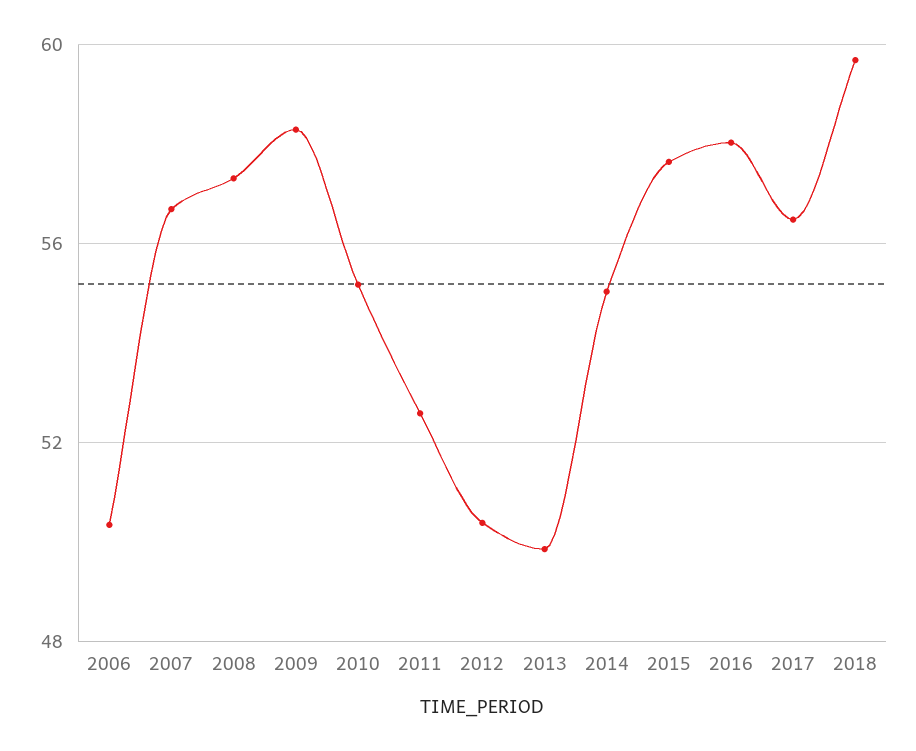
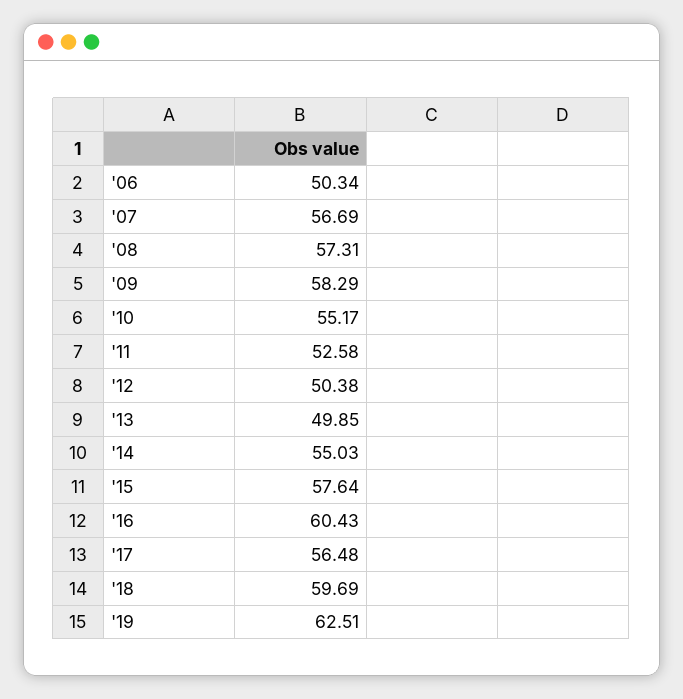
2016: 58 -> 60.43
'19: none -> 62.51

